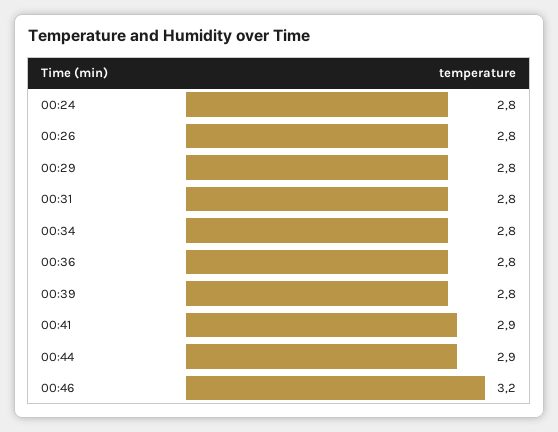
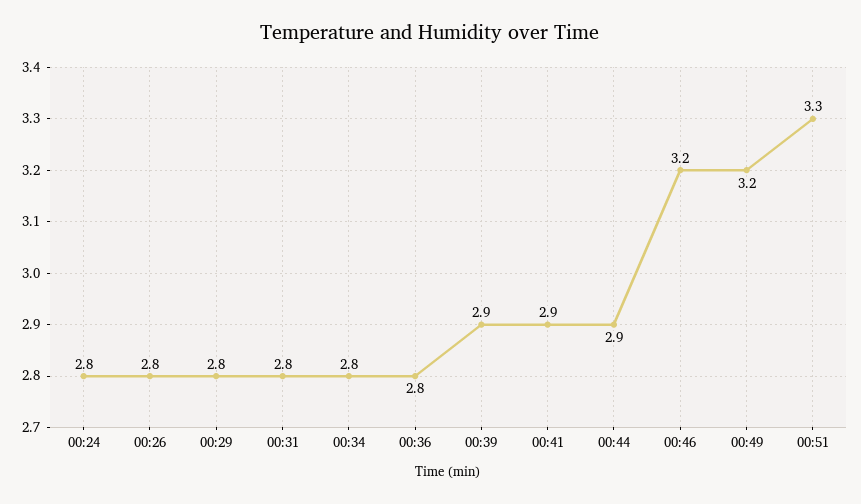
00:39: 2.8 -> 2.9
00:49: none -> 3.2
00:51: none -> 3.3

